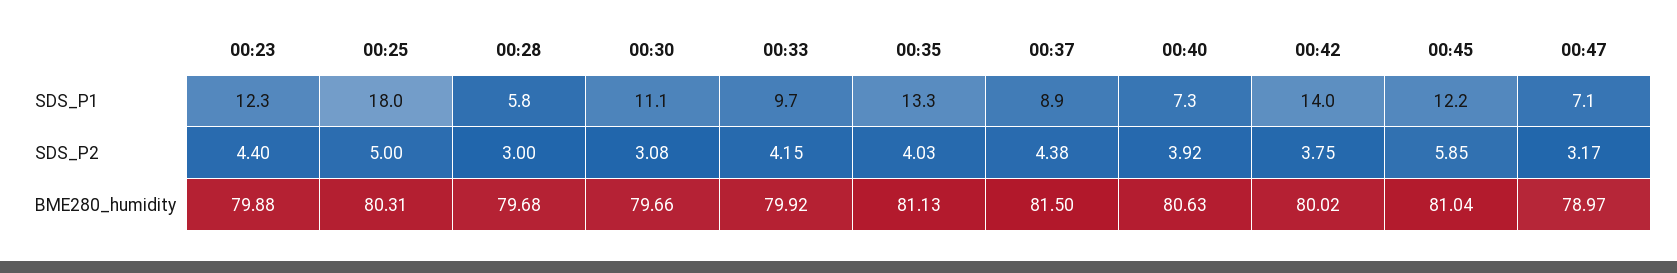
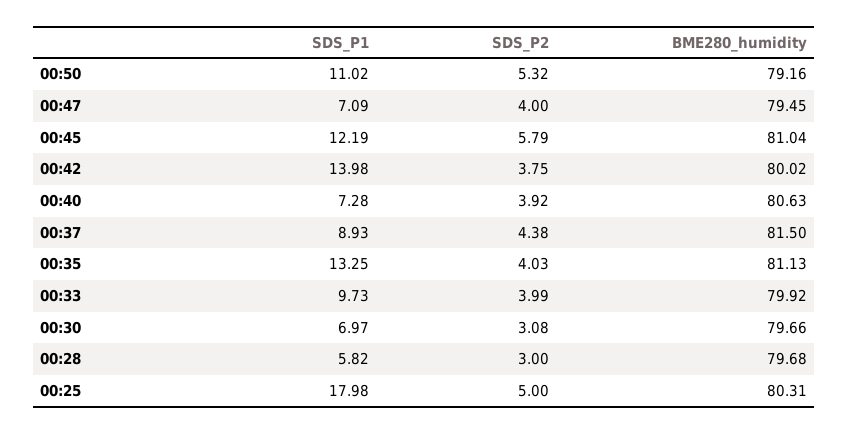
00:23, SDS_P1: 12.3 -> none
00:30, SDS_P1: 11.1 -> 6.97
00:23, SDS_P2: 4.4 -> none
00:33, SDS_P2: 4.15 -> 3.99
00:45, SDS_P2: 5.85 -> 5.79
00:47, SDS_P2: 3.17 -> 4
00:23, BME280_humidity: 79.88 -> none
00:47, BME280_humidity: 78.97 -> 79.45
00:50, SDS_P1: none -> 11.02
00:50, SDS_P2: none -> 5.32
00:50, BME280_humidity: none -> 79.16

